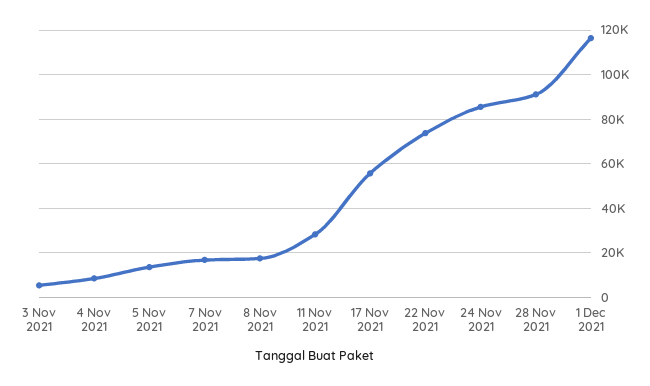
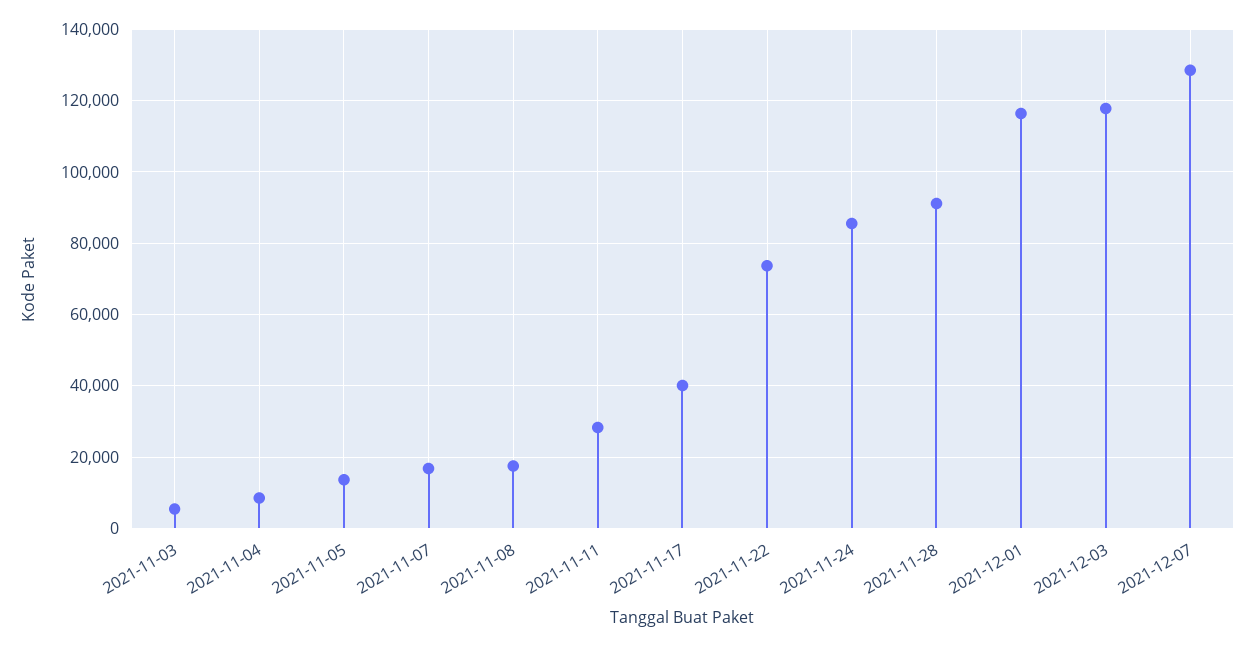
17 Nov 2021: 55000 -> 40000
2021-12-03: none -> 118000
2021-12-07: none -> 128000

